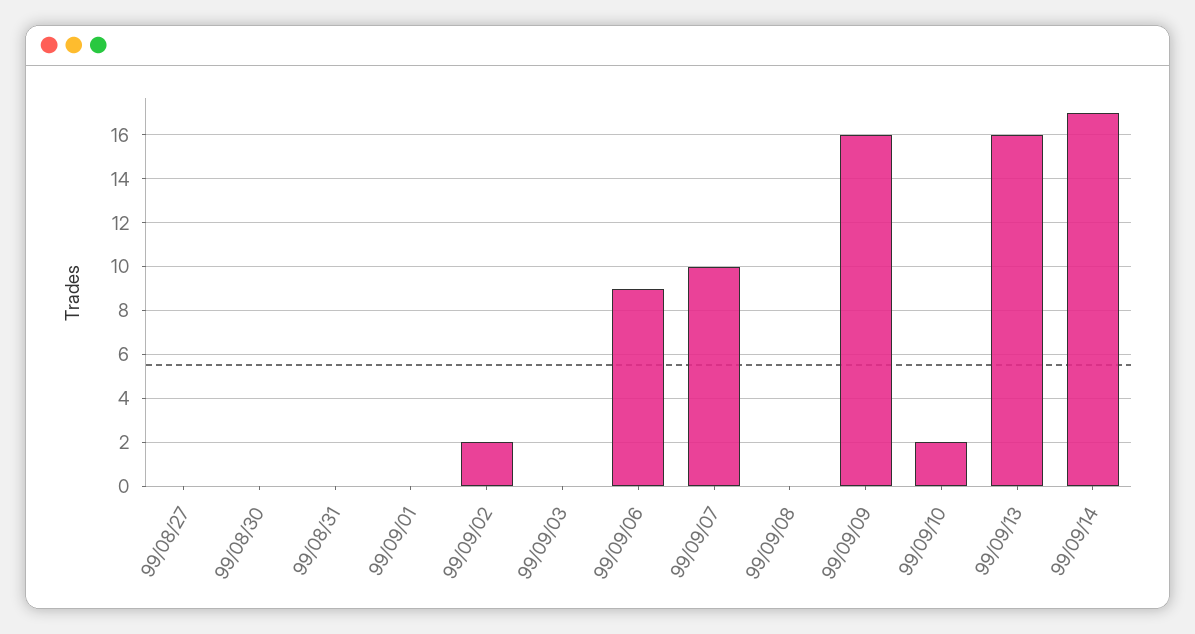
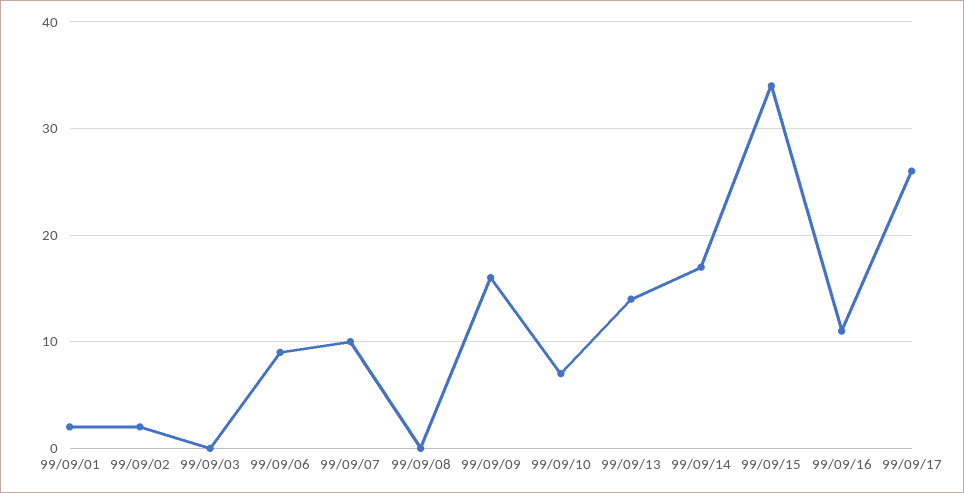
99/08/27: 0 -> none
99/08/30: 0 -> none
99/08/31: 0 -> none
99/09/01: 0 -> 2
99/09/10: 2 -> 7
99/09/13: 16 -> 14
99/09/15: none -> 34
99/09/16: none -> 11
99/09/17: none -> 26

